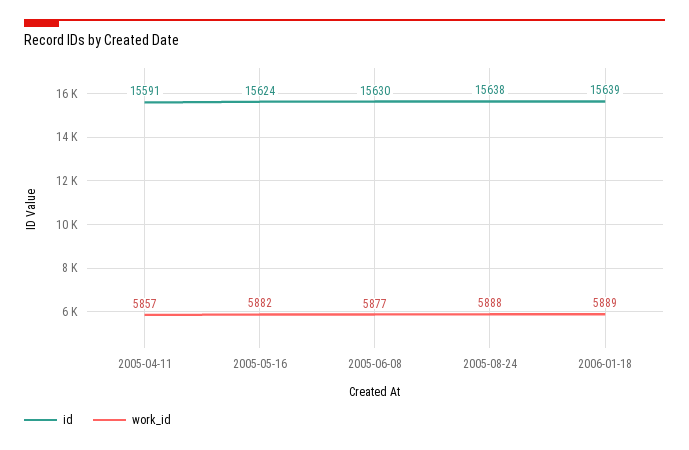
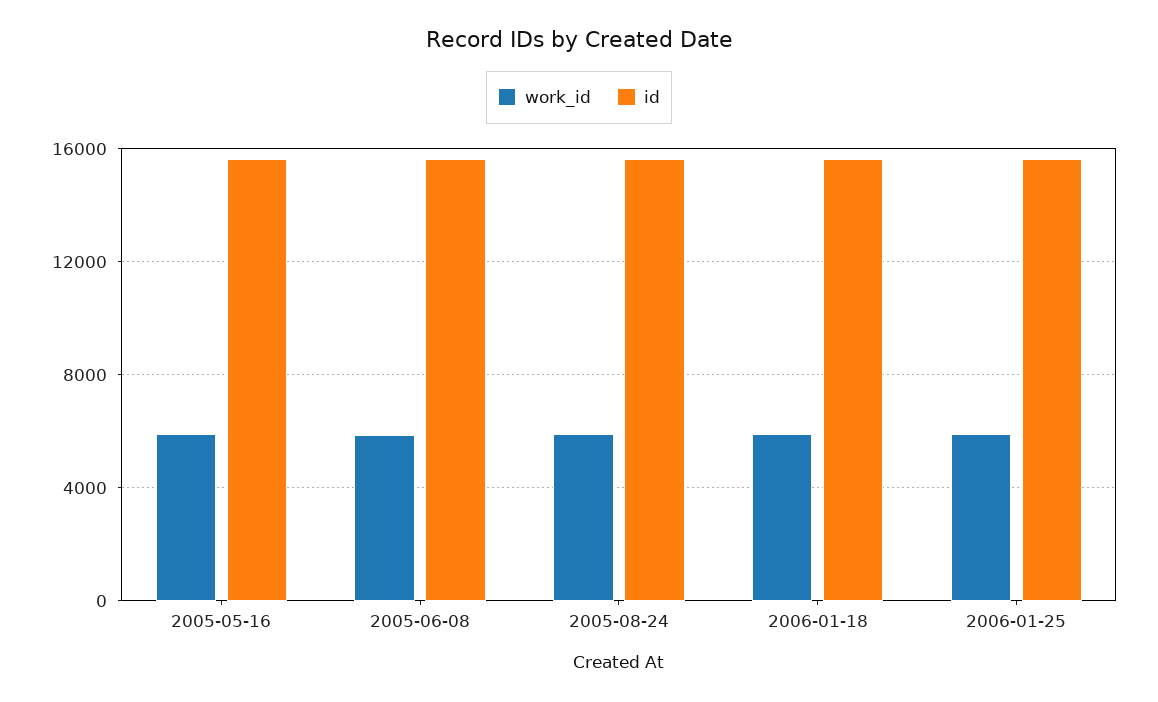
id, 2005-04-11: 15591 -> none
work_id, 2005-04-11: 5857 -> none
work_id, 2006-01-25: none -> 6000
id, 2006-01-25: none -> 15500

